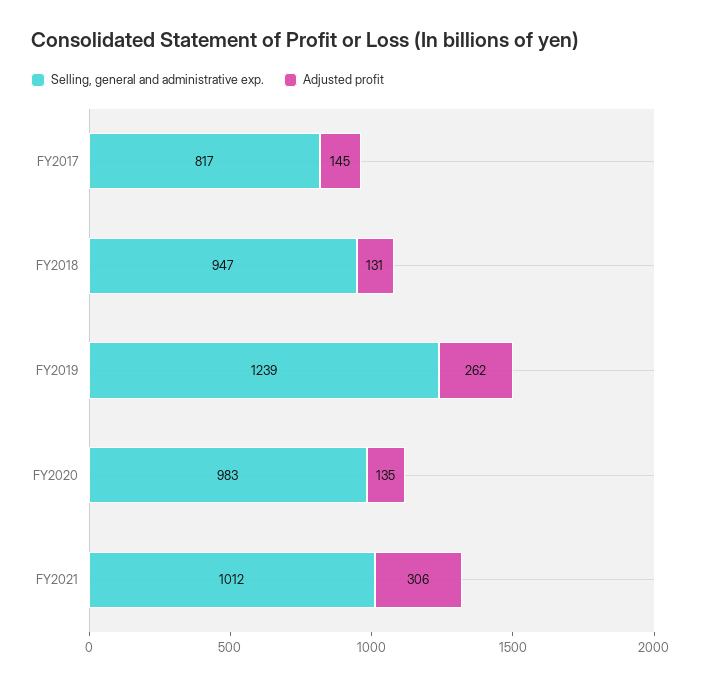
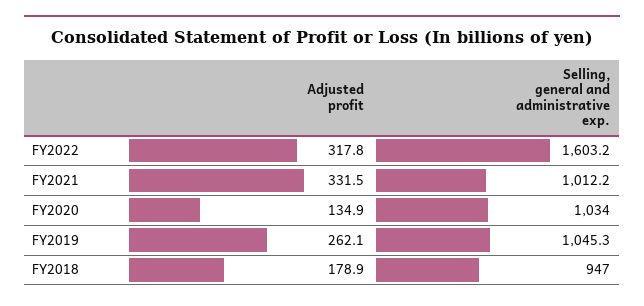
Selling, general and administrative exp., FY2017: 817 -> none
Adjusted profit, FY2017: 145 -> none
Adjusted profit, FY2018: 131 -> 178.9
Selling, general and administrative exp., FY2019: 1239 -> 1045.3
Selling, general and administrative exp., FY2020: 983 -> 1034
Adjusted profit, FY2021: 306 -> 331.5
Adjusted profit, FY2022: none -> 317.8
Selling, general and administrative exp., FY2022: none -> 1603.2

